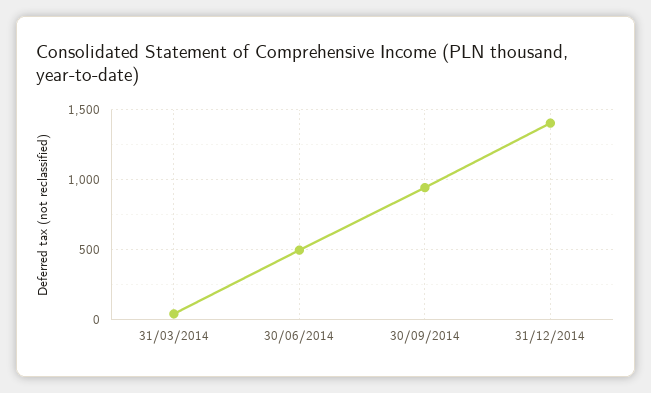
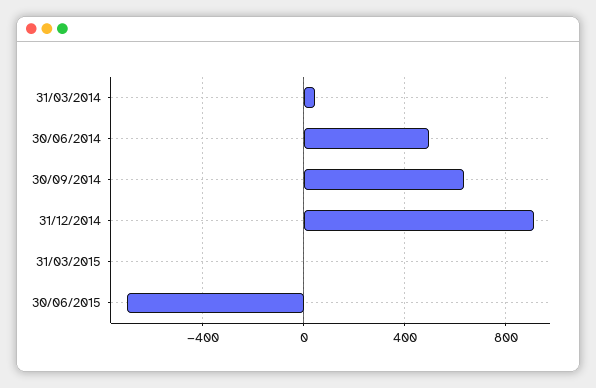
30/09/2014: 950 -> 650
31/12/2014: 1400 -> 900
31/03/2015: none -> 0
30/06/2015: none -> -700

